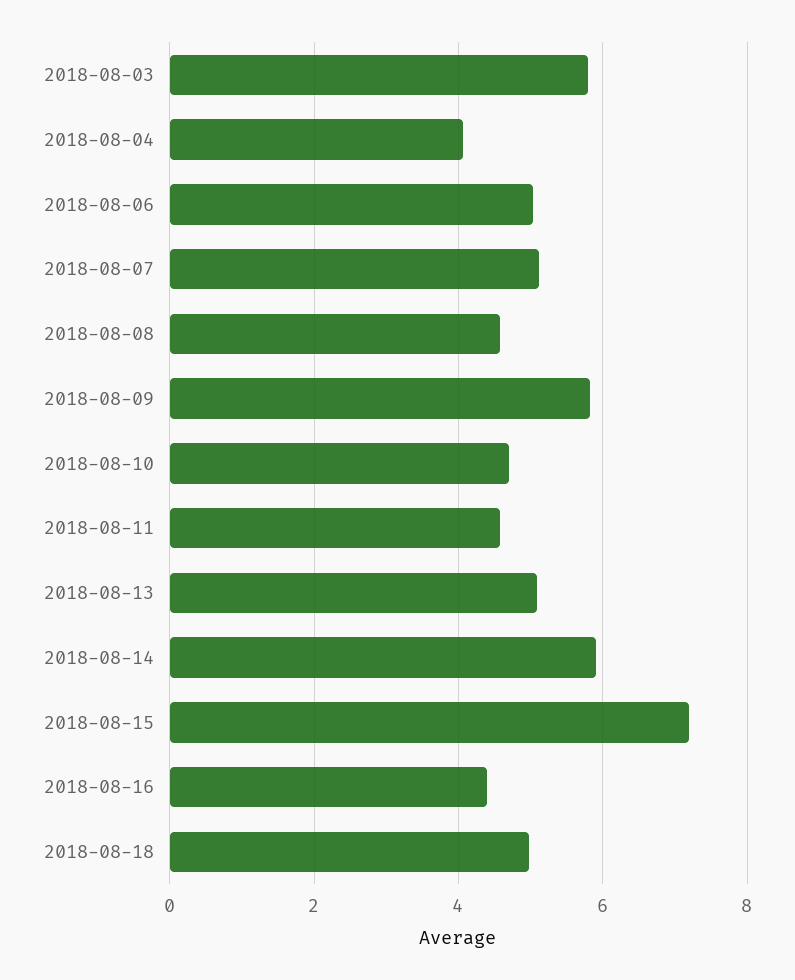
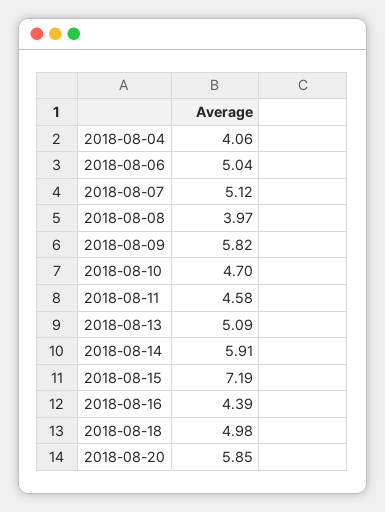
2018-08-03: 5.8 -> none
2018-08-08: 4.6 -> 3.97
2018-08-20: none -> 5.85

